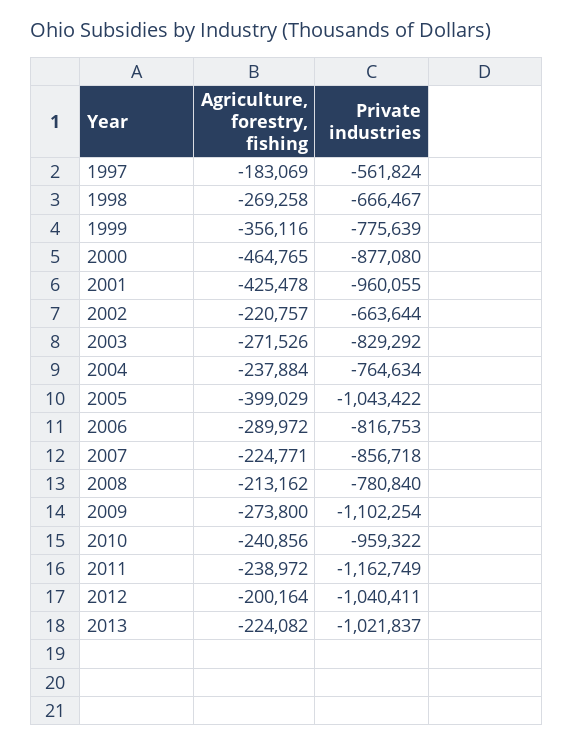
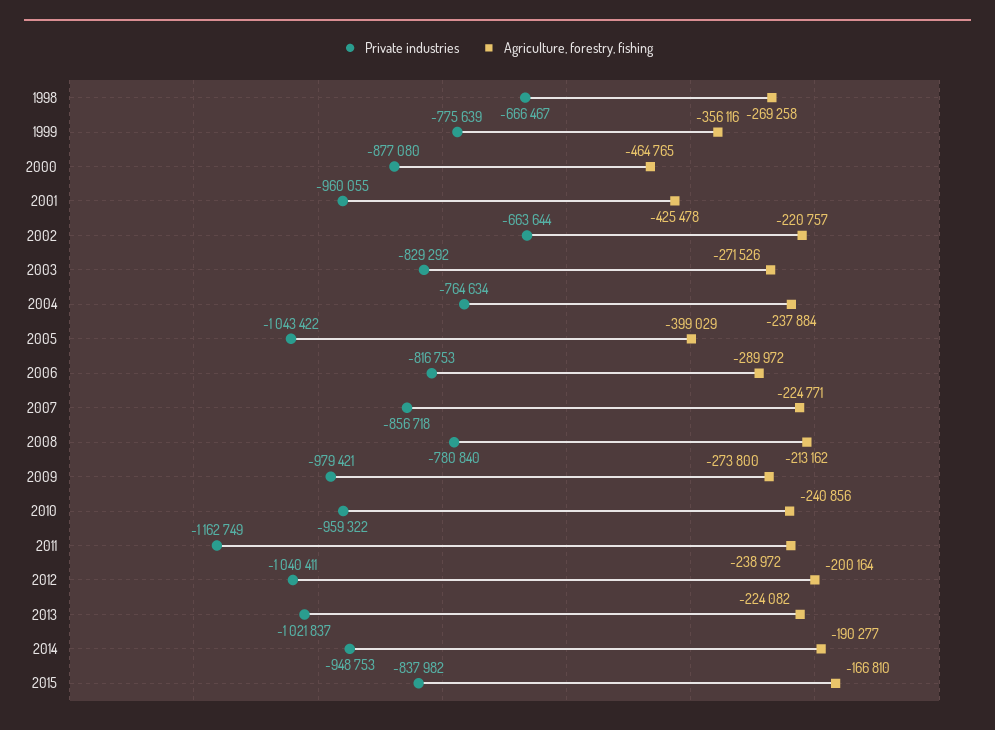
Agriculture, forestry, fishing, 1997: -183069 -> none
Private industries, 1997: -561824 -> none
Private industries, 2009: -1102254 -> -979421
Private industries, 2014: none -> -948753
Agriculture, forestry, fishing, 2014: none -> -190277
Private industries, 2015: none -> -837982
Agriculture, forestry, fishing, 2015: none -> -166810

